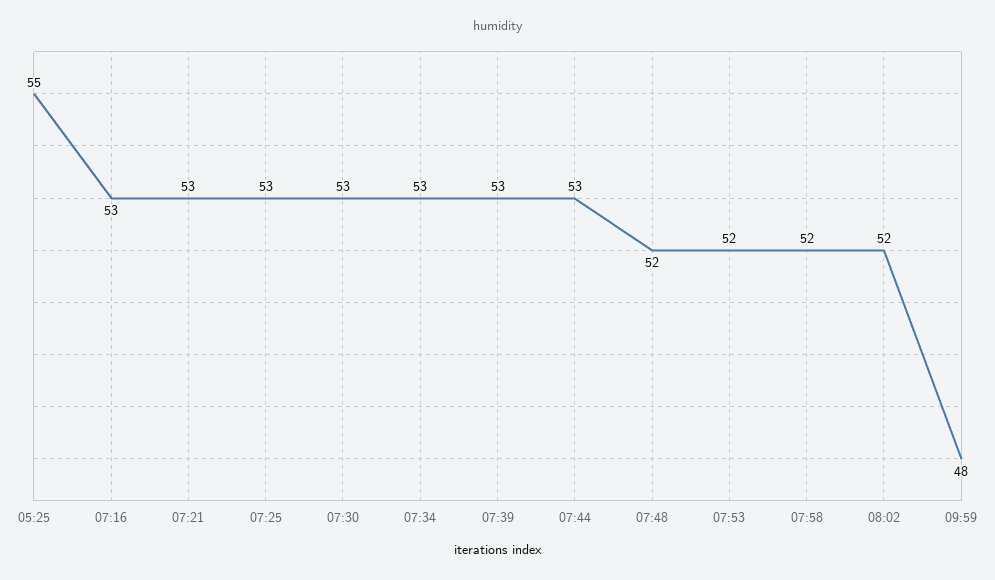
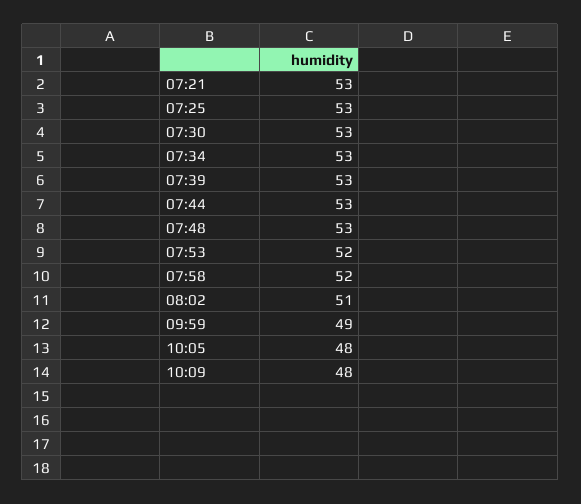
05:25: 55 -> none
07:16: 53 -> none
07:48: 52 -> 53
08:02: 52 -> 51
09:59: 48 -> 49
10:05: none -> 48
10:09: none -> 48

